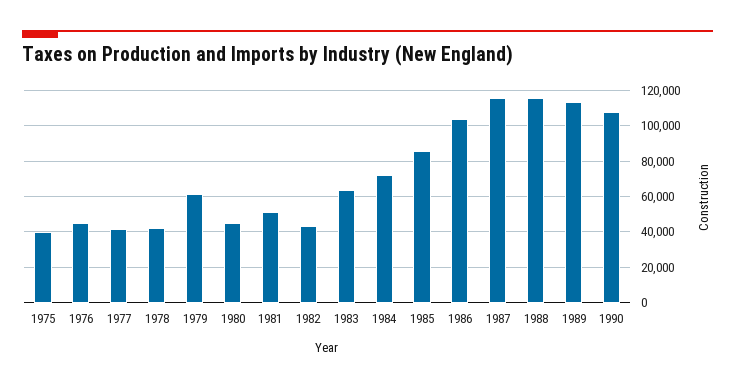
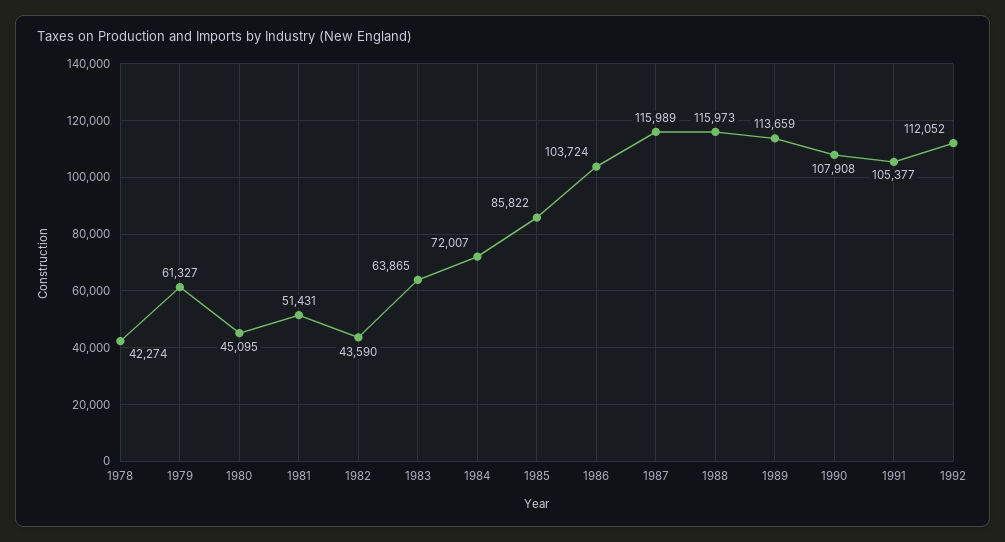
1975: 40000 -> none
1976: 45000 -> none
1977: 40000 -> none
1991: none -> 105377
1992: none -> 112052

